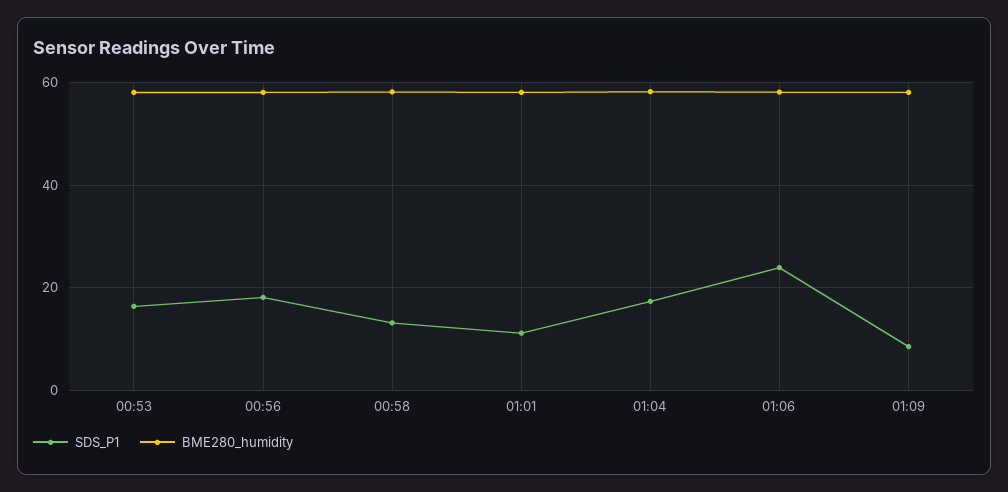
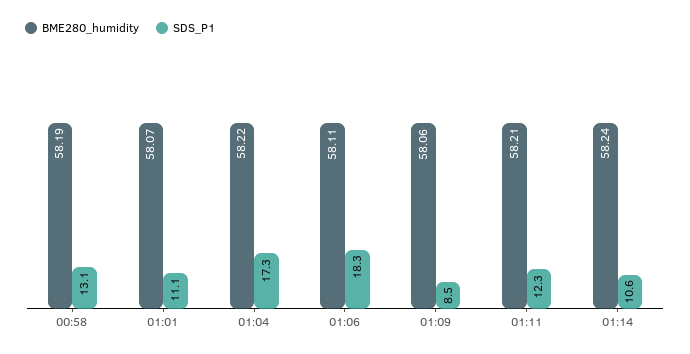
SDS_P1, 00:53: 16 -> none
BME280_humidity, 00:53: 58 -> none
SDS_P1, 00:56: 18 -> none
BME280_humidity, 00:56: 58 -> none
SDS_P1, 01:06: 24 -> 18.3
BME280_humidity, 01:11: none -> 58.21
SDS_P1, 01:11: none -> 12.3
BME280_humidity, 01:14: none -> 58.24
SDS_P1, 01:14: none -> 10.6

